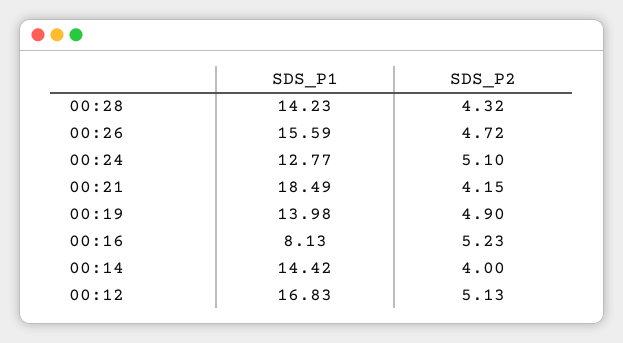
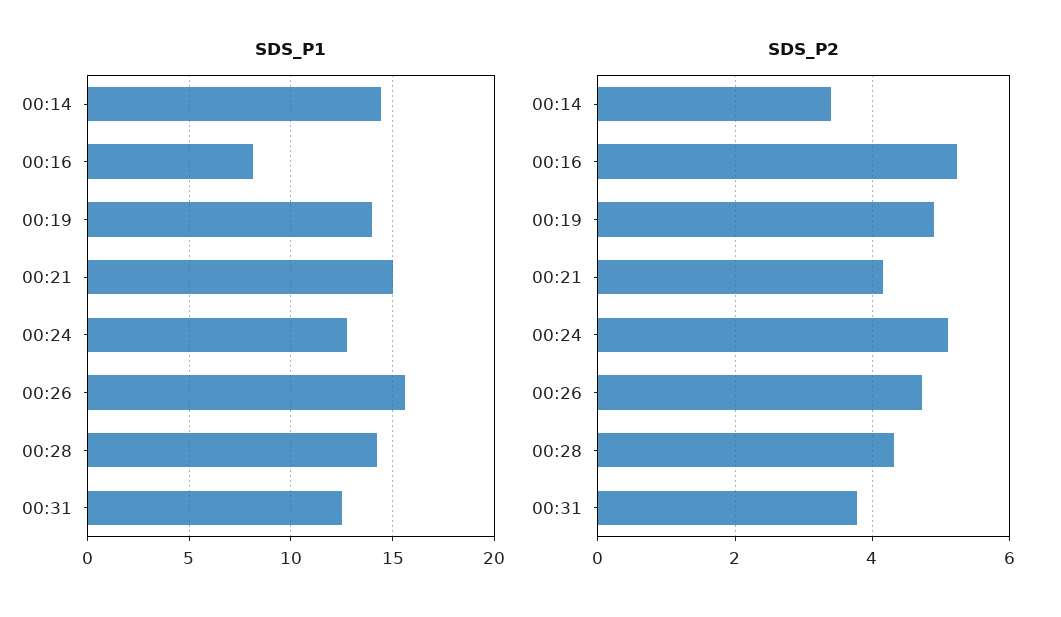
SDS_P1, 00:21: 18.49 -> 15
SDS_P2, 00:14: 4 -> 3.4
SDS_P1, 00:12: 16.83 -> none
SDS_P2, 00:12: 5.13 -> none
SDS_P1, 00:31: none -> 12.5
SDS_P2, 00:31: none -> 3.8

